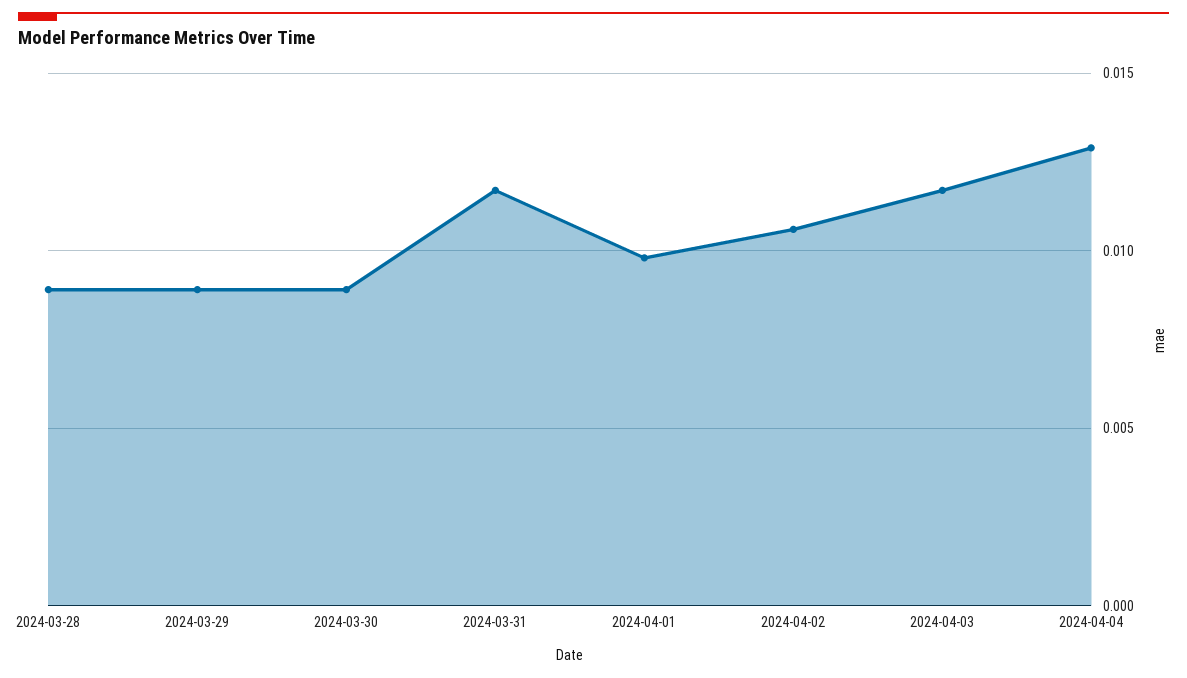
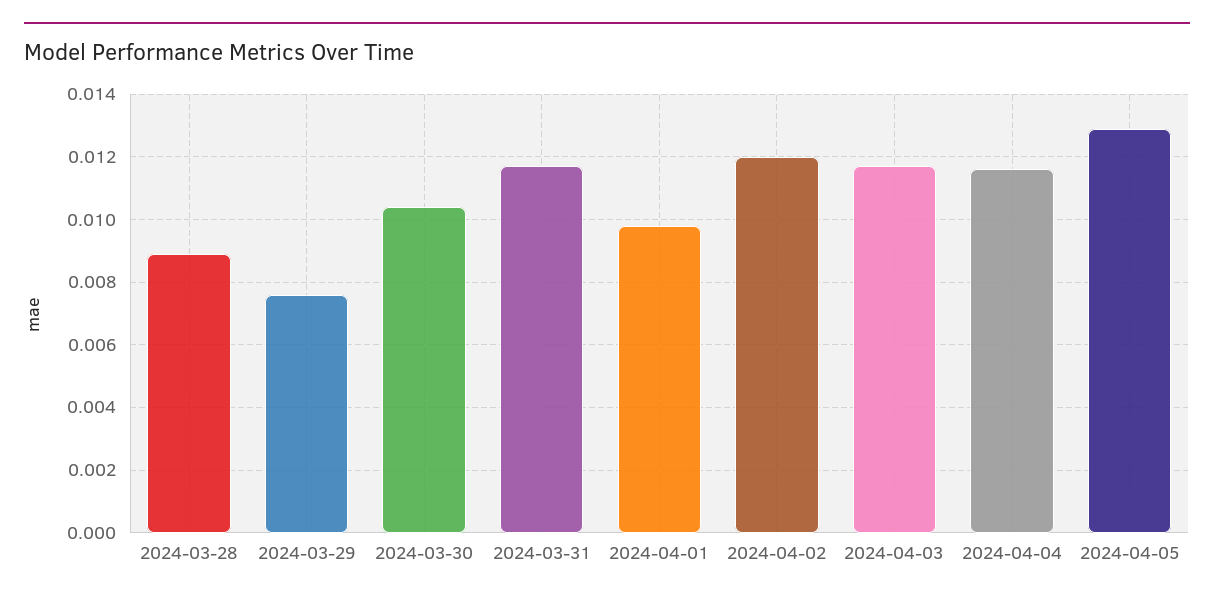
2024-03-29: 0.009 -> 0.0075
2024-03-30: 0.009 -> 0.0105
2024-04-02: 0.0105 -> 0.012
2024-04-04: 0.013 -> 0.0115
2024-04-05: none -> 0.013

